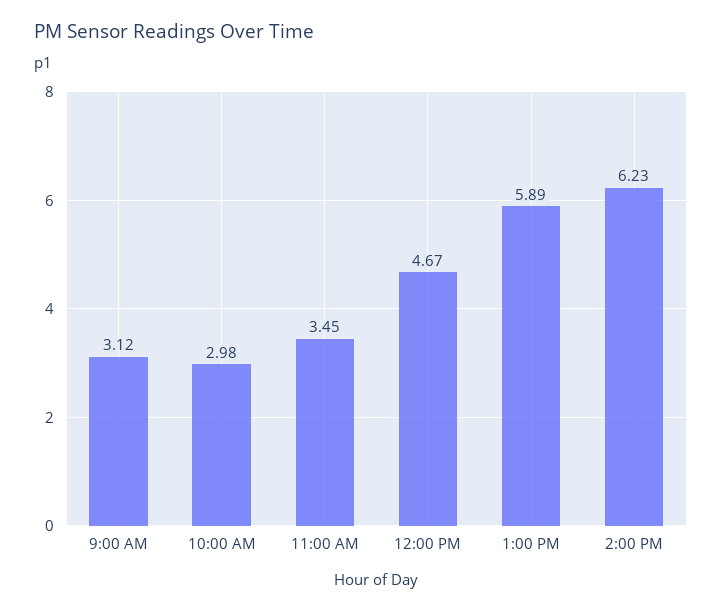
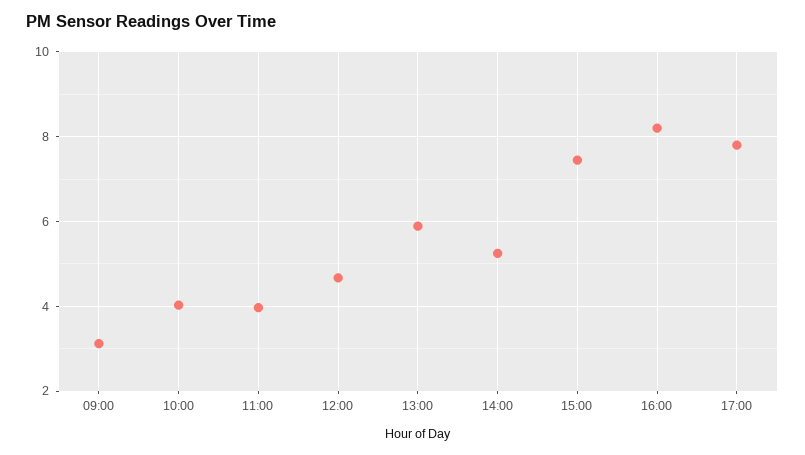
10:00 AM: 2.98 -> 4
11:00 AM: 3.45 -> 4
2:00 PM: 6.23 -> 5.2
15:00: none -> 7.4
16:00: none -> 8.2
17:00: none -> 7.8

